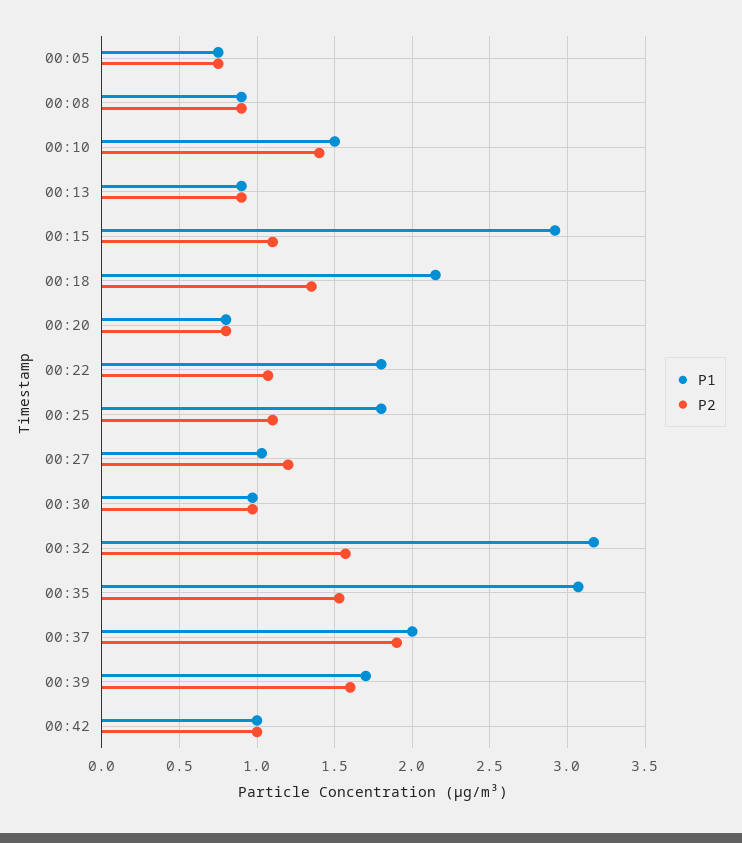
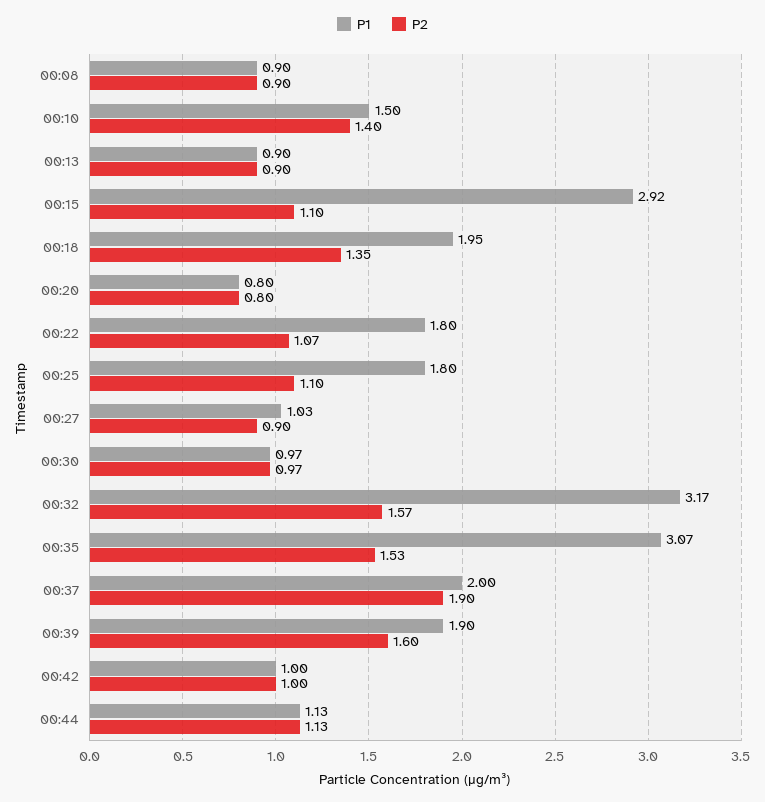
P1, 00:05: 0.75 -> none
P2, 00:05: 0.75 -> none
P1, 00:18: 2.15 -> 1.95
P2, 00:27: 1.2 -> 0.9
P1, 00:39: 1.7 -> 1.9
P1, 00:44: none -> 1.13
P2, 00:44: none -> 1.13

